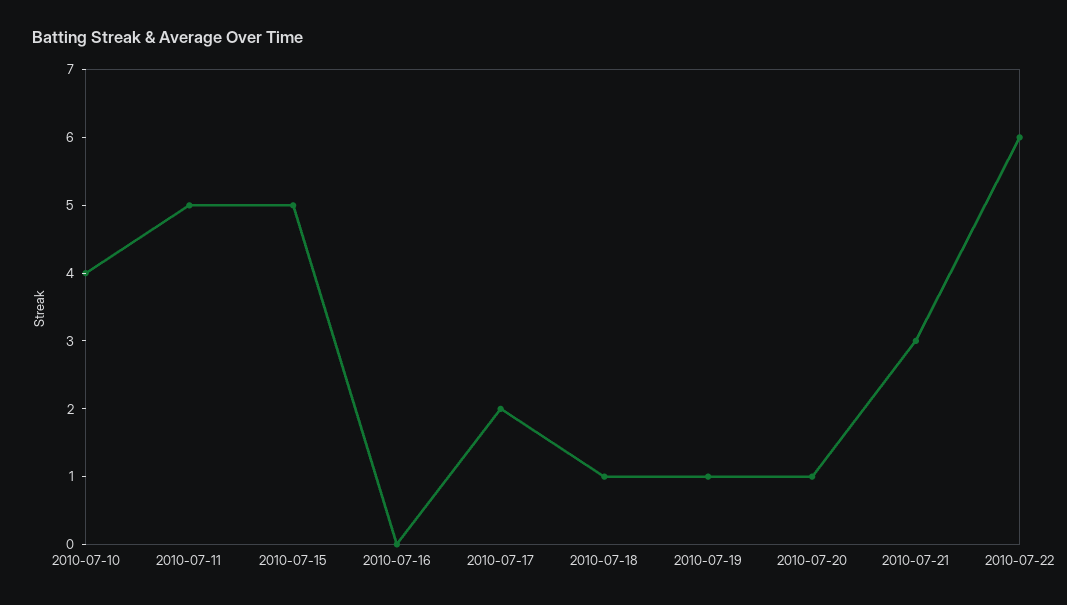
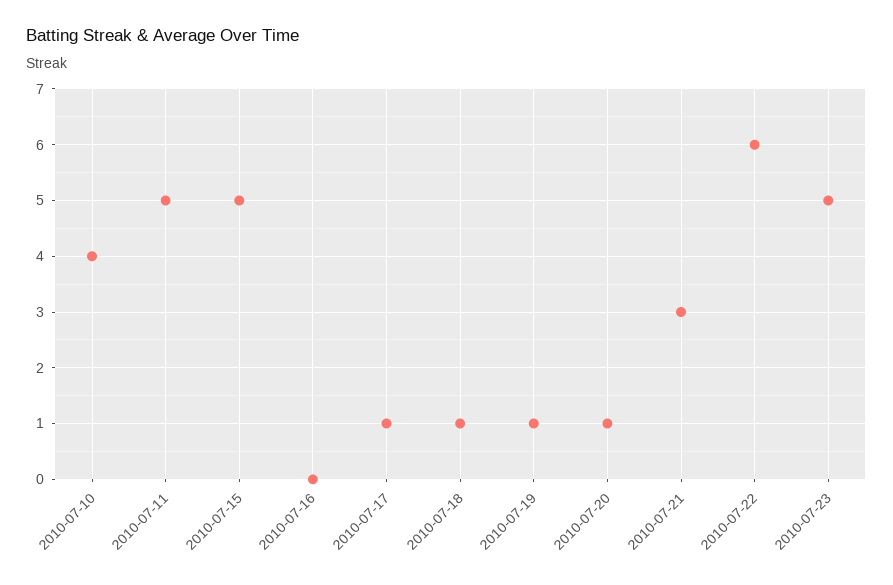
2010-07-17: 2 -> 1
2010-07-23: none -> 5

